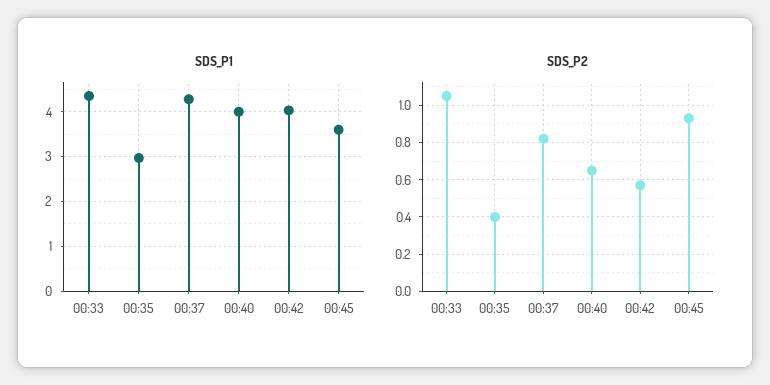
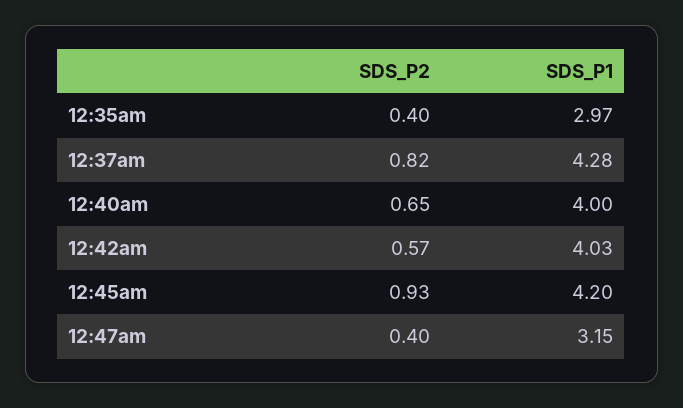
SDS_P1, 00:33: 4.4 -> none
SDS_P1, 00:45: 3.6 -> 4.2
SDS_P2, 00:33: 1.05 -> none
SDS_P2, 12:47am: none -> 0.4
SDS_P1, 12:47am: none -> 3.15

